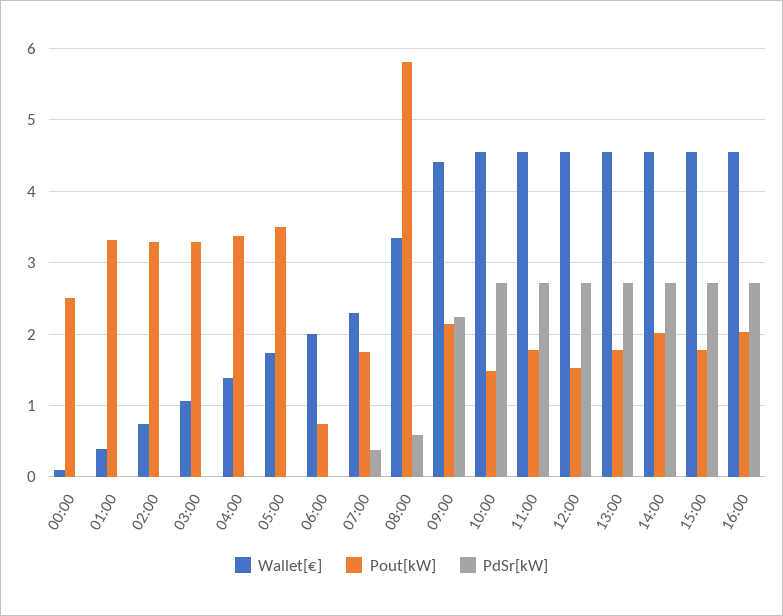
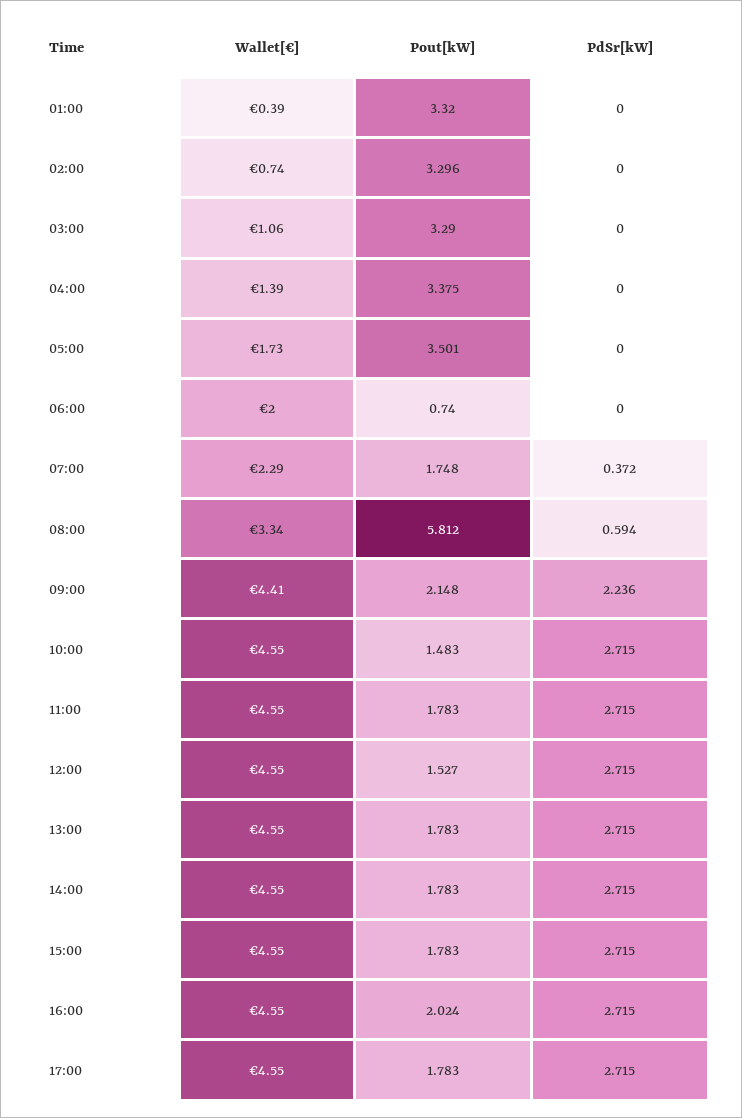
Wallet[€], 00:00: 0.1 -> none
Pout[kW], 00:00: 2.5 -> none
PdSr[kW], 00:00: 0 -> none
Pout[kW], 14:00: 2 -> 1.783
Wallet[€], 17:00: none -> 4.55
Pout[kW], 17:00: none -> 1.783
PdSr[kW], 17:00: none -> 2.715

